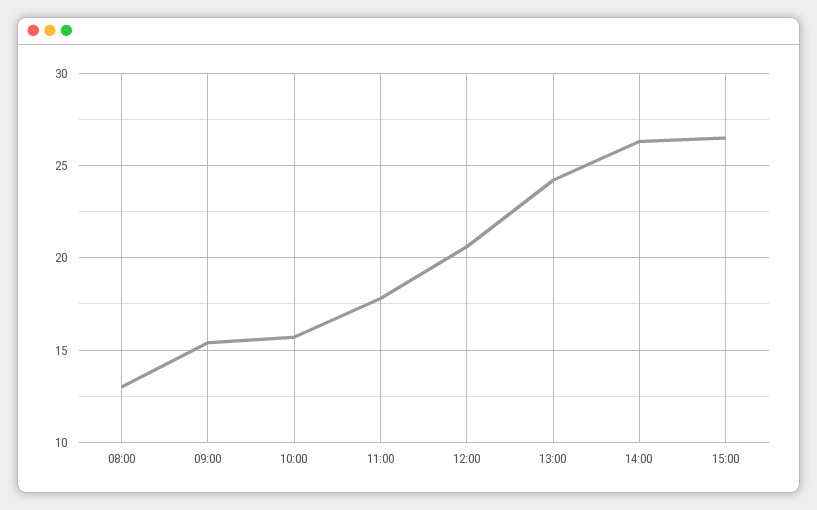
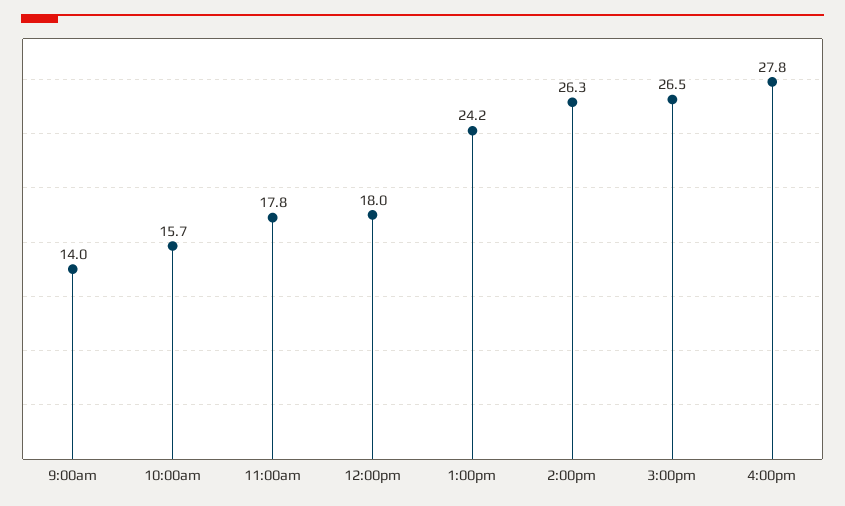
08:00: 13 -> none
09:00: 15.5 -> 14
12:00: 20.5 -> 18
4:00pm: none -> 27.8

